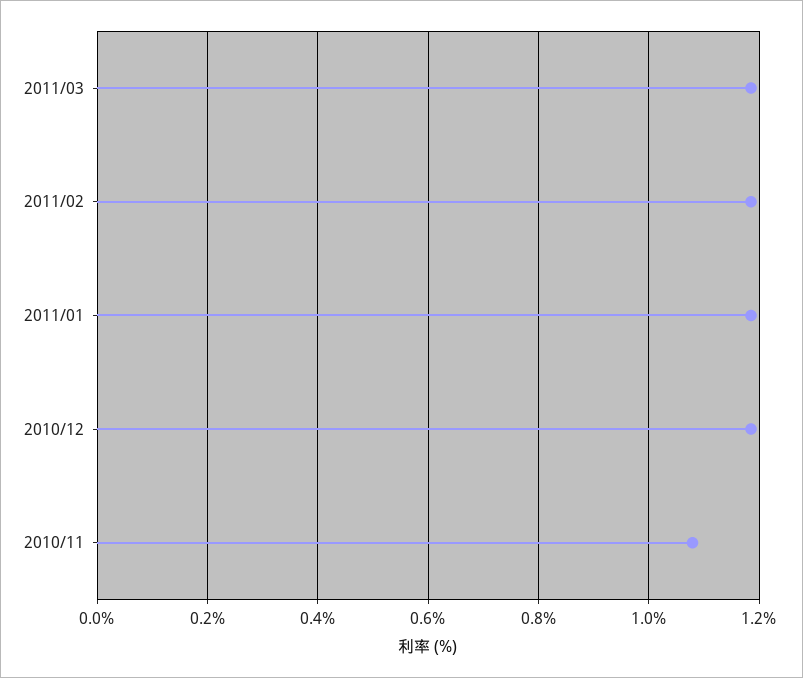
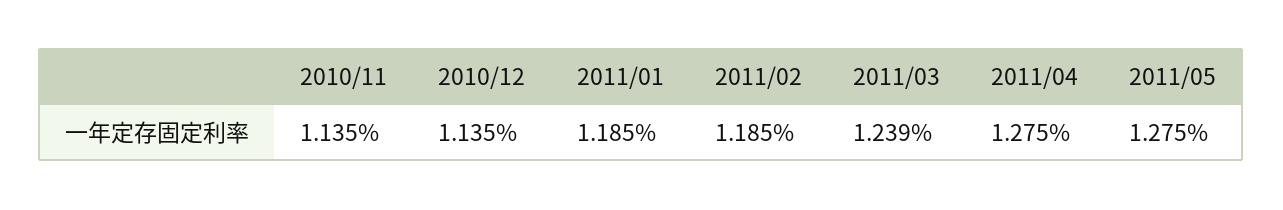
2011/03: 1.18 -> 1.239
2010/12: 1.18 -> 1.135
2010/11: 1.08 -> 1.135
2011/04: none -> 1.275
2011/05: none -> 1.275

